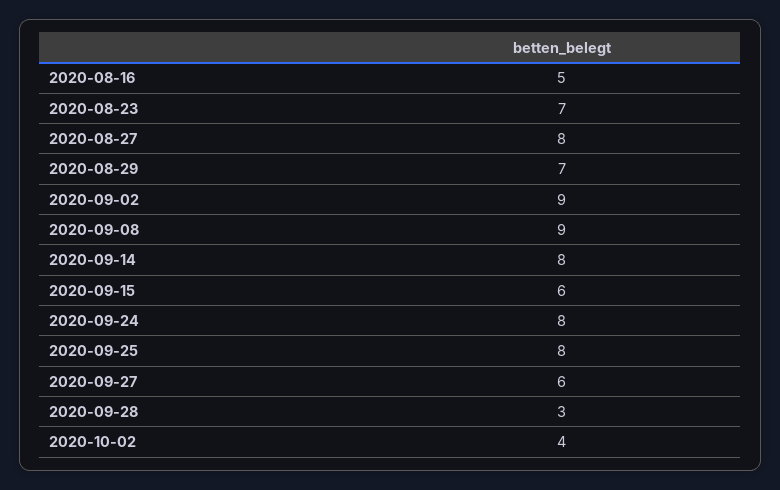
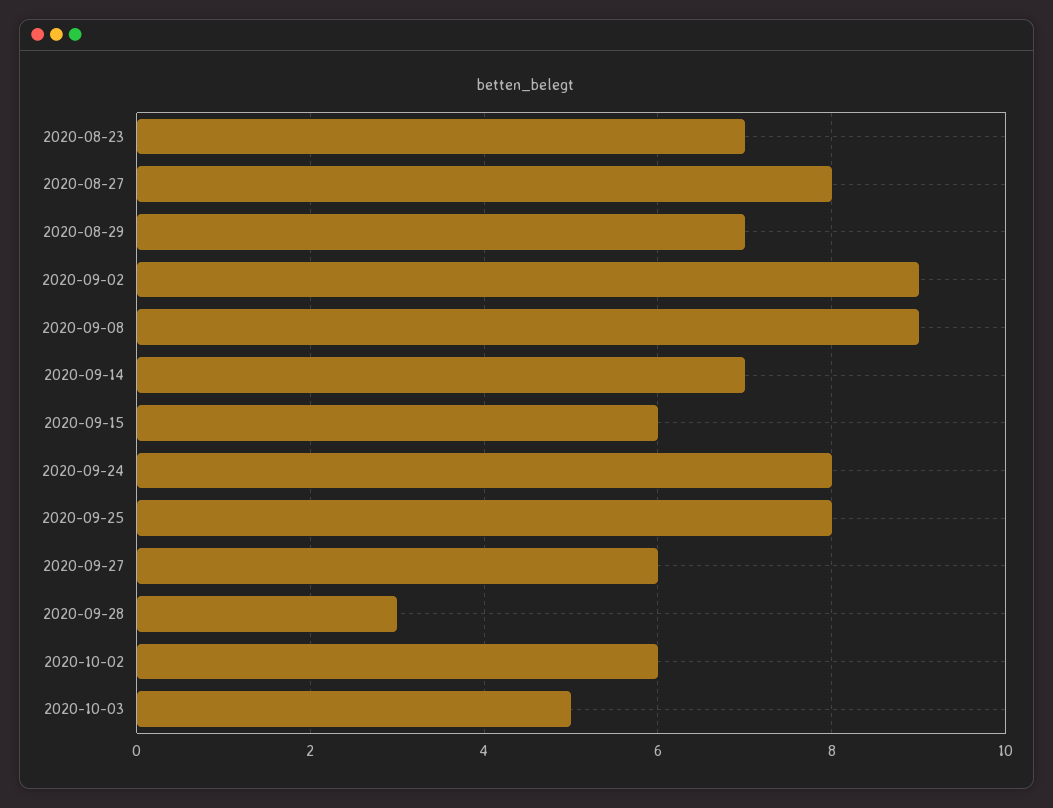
2020-08-16: 5 -> none
2020-09-14: 8 -> 7
2020-10-02: 4 -> 6
2020-10-03: none -> 5

